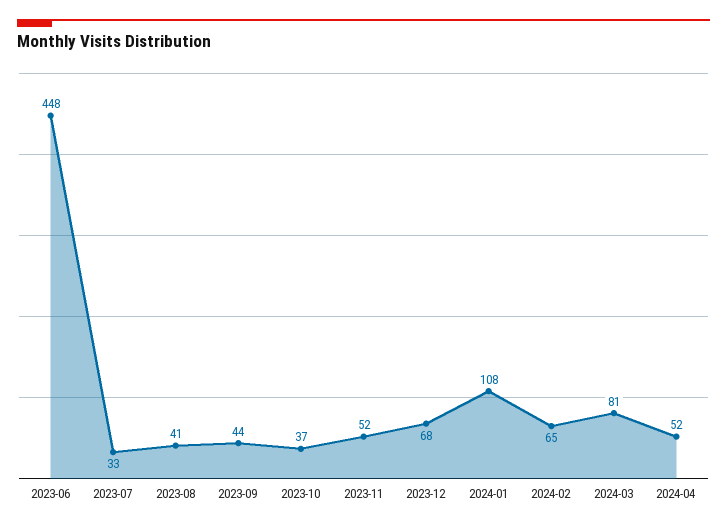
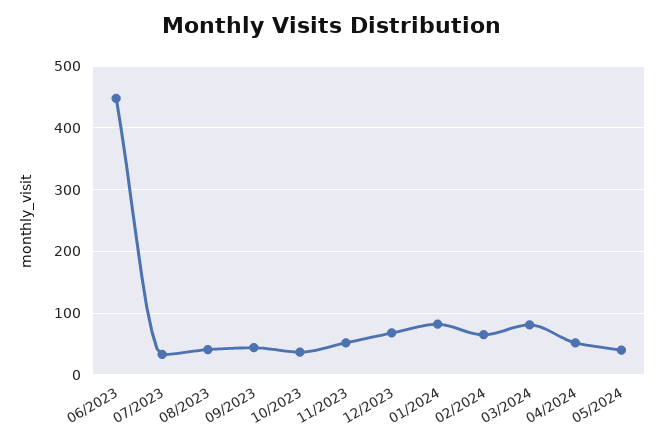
2024-01: 108 -> 80
05/2024: none -> 40

